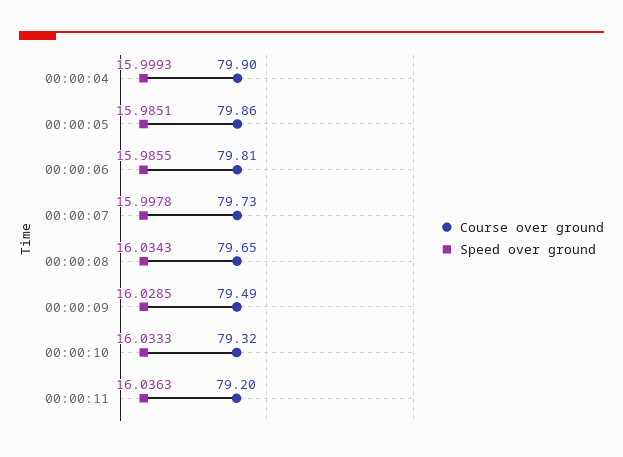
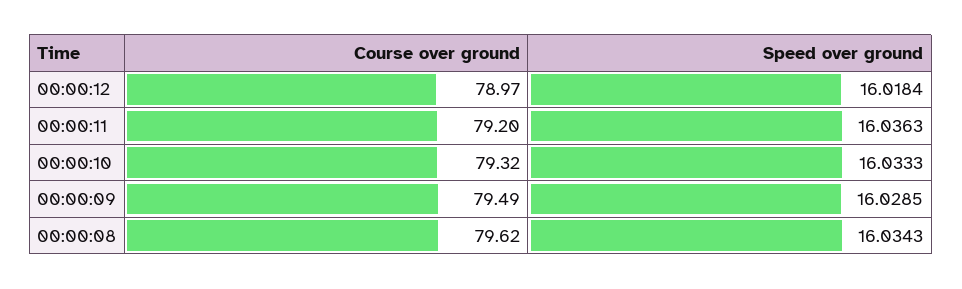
Course over ground, 00:00:04: 79.9 -> none
Speed over ground, 00:00:04: 15.9993 -> none
Course over ground, 00:00:05: 79.86 -> none
Speed over ground, 00:00:05: 15.9851 -> none
Course over ground, 00:00:06: 79.81 -> none
Speed over ground, 00:00:06: 15.9855 -> none
Course over ground, 00:00:07: 79.73 -> none
Speed over ground, 00:00:07: 15.9978 -> none
Course over ground, 00:00:08: 79.65 -> 79.62
Course over ground, 00:00:12: none -> 78.97
Speed over ground, 00:00:12: none -> 16.0184

